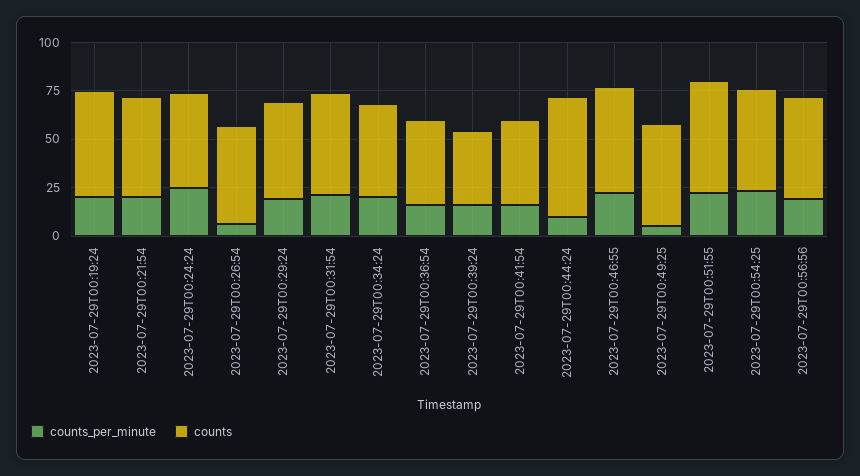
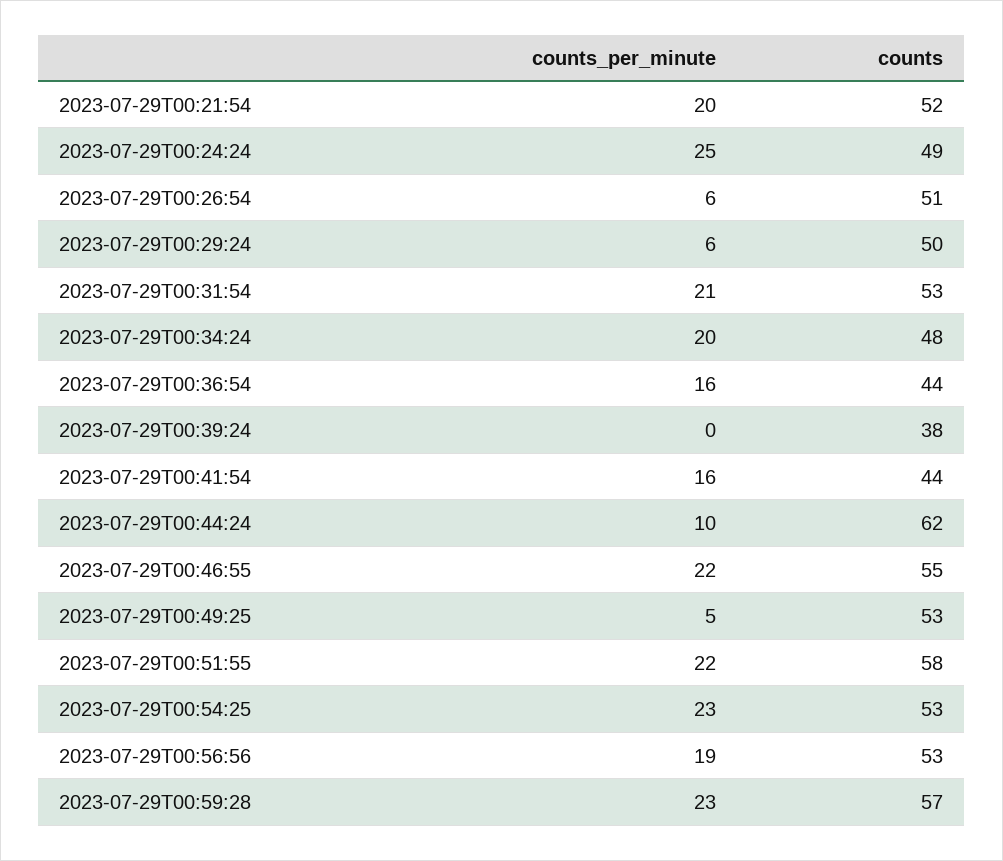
counts_per_minute, 2023-07-29T00:19:24: 20 -> none
counts, 2023-07-29T00:19:24: 55 -> none
counts_per_minute, 2023-07-29T00:29:24: 20 -> 6
counts_per_minute, 2023-07-29T00:39:24: 15 -> 0
counts_per_minute, 2023-07-29T00:59:28: none -> 23
counts, 2023-07-29T00:59:28: none -> 57

